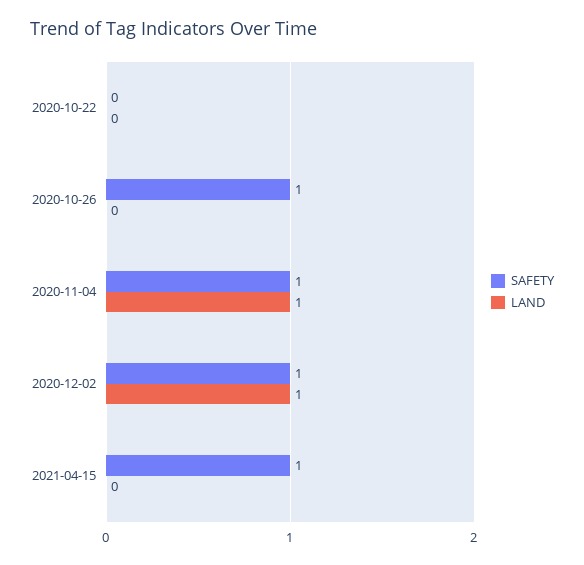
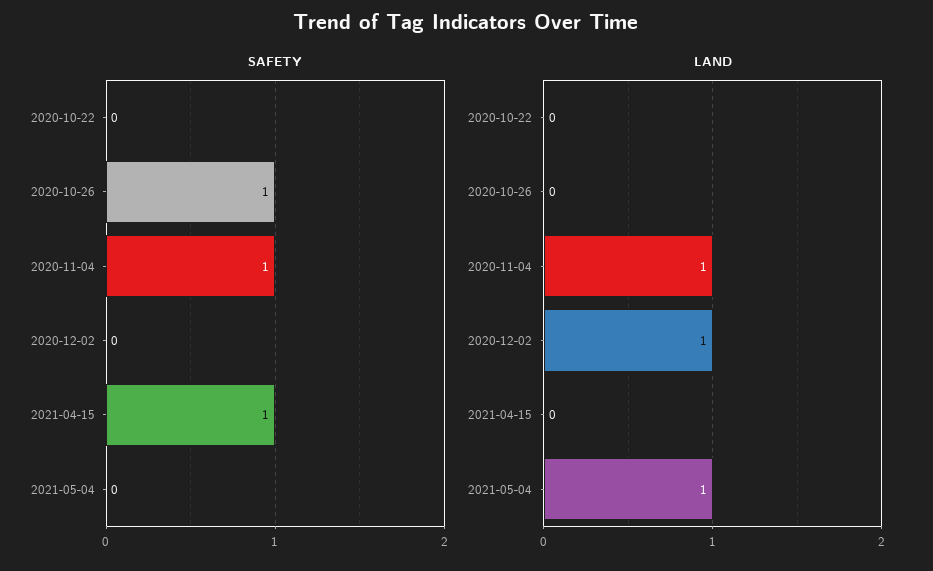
SAFETY, 2020-12-02: 1 -> 0
SAFETY, 2021-05-04: none -> 0
LAND, 2021-05-04: none -> 1

